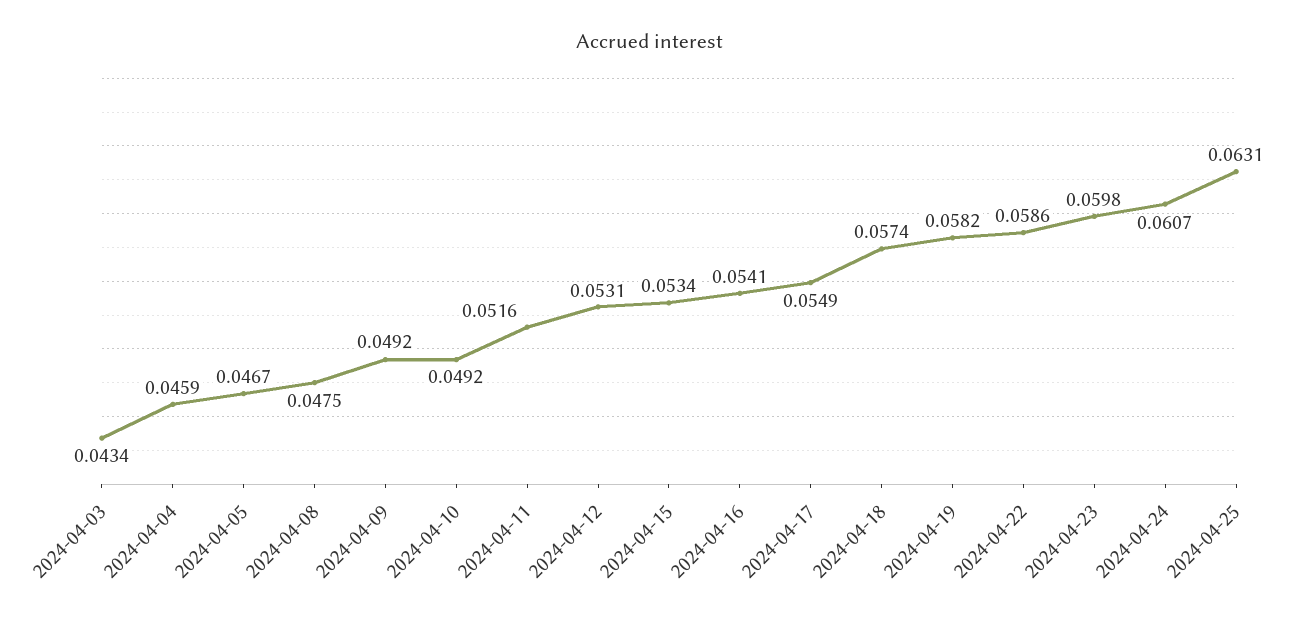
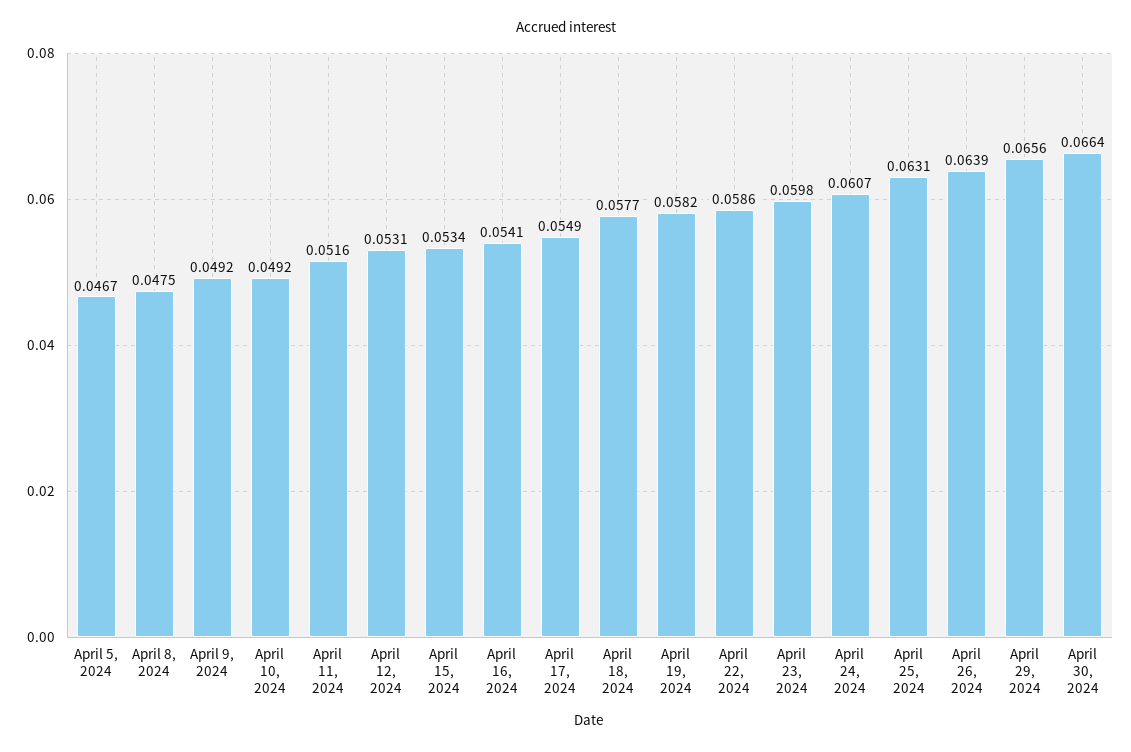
2024-04-03: 0.0434 -> none
2024-04-04: 0.0459 -> none
2024-04-18: 0.0574 -> 0.0577
April 26, 2024: none -> 0.0639
April 29, 2024: none -> 0.0656
April 30, 2024: none -> 0.0664

